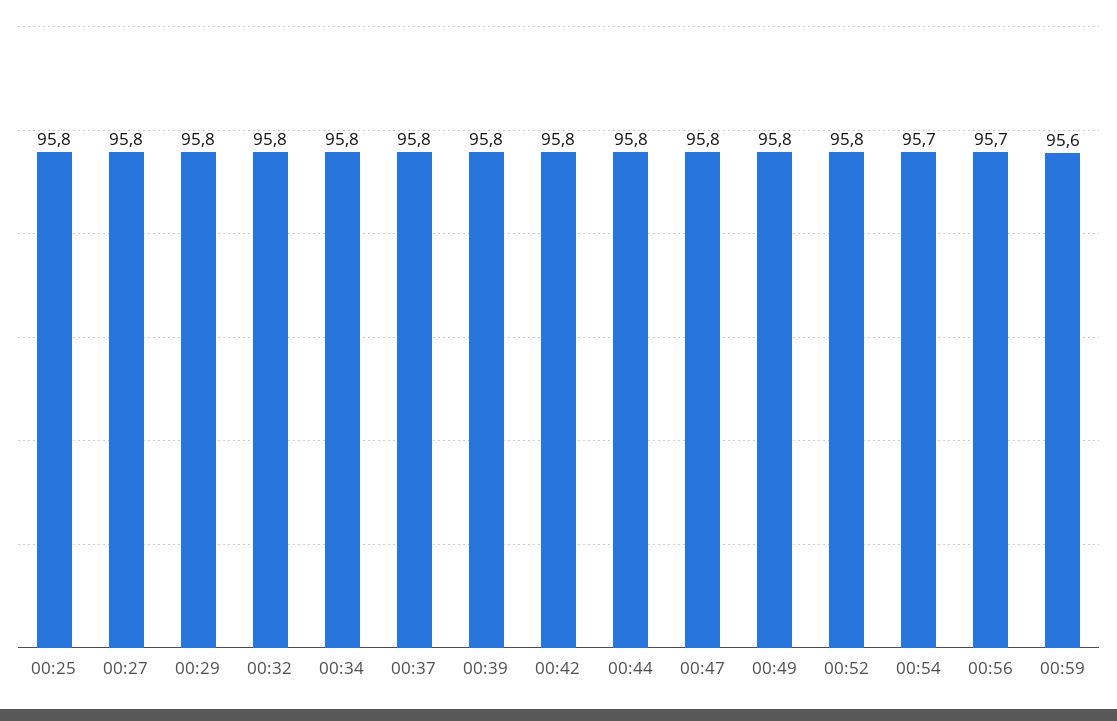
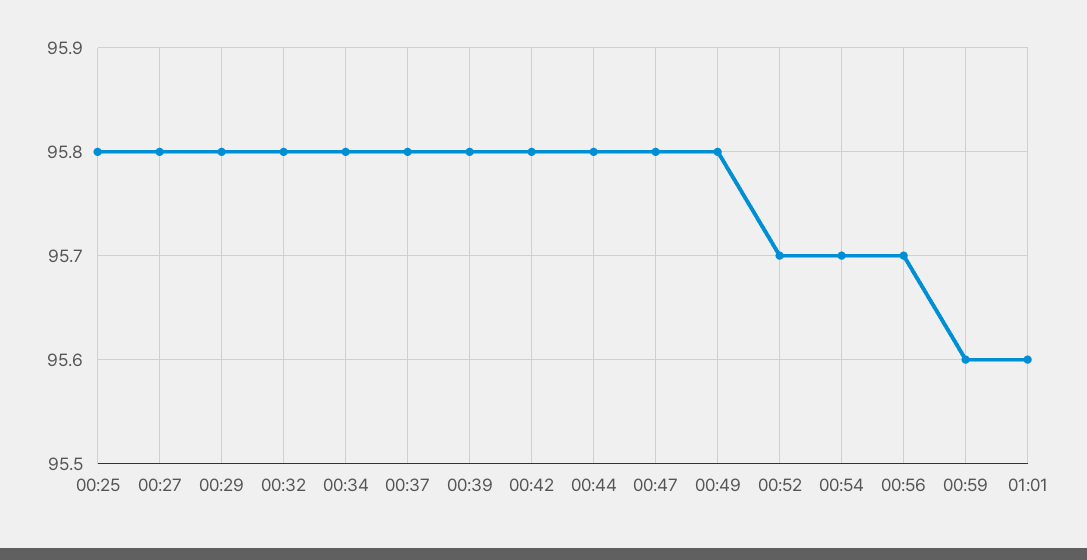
00:52: 95.8 -> 95.7
01:01: none -> 95.6

